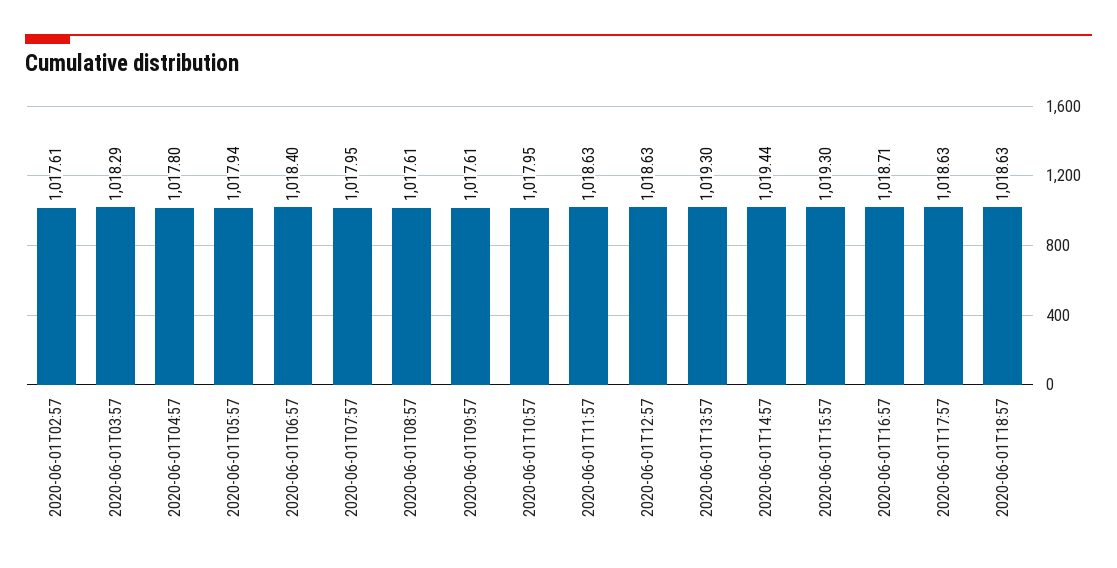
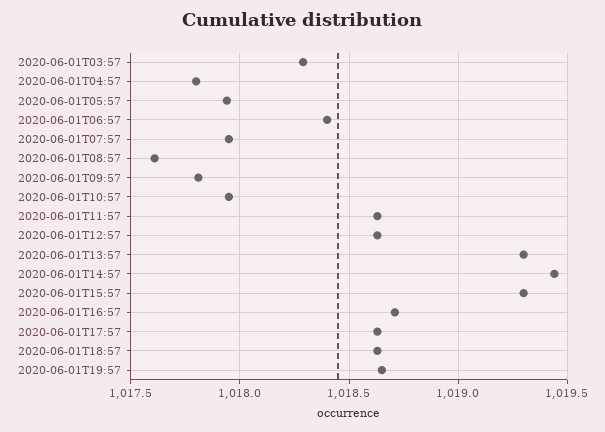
2020-06-01T02:57: 1017.61 -> none
2020-06-01T09:57: 1017.61 -> 1017.8
2020-06-01T19:57: none -> 1018.65

